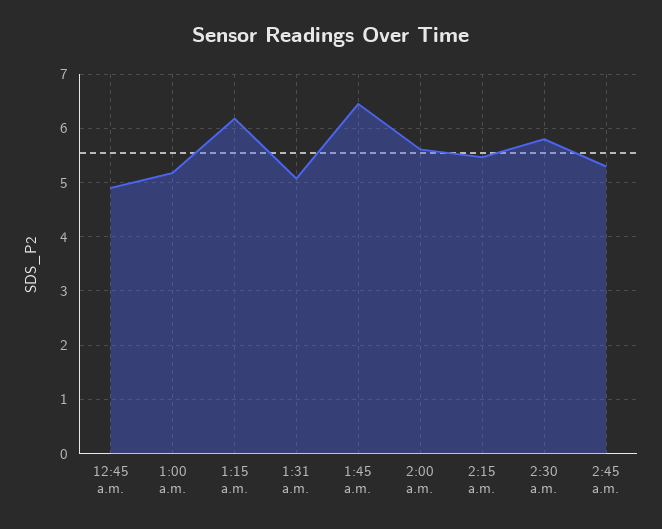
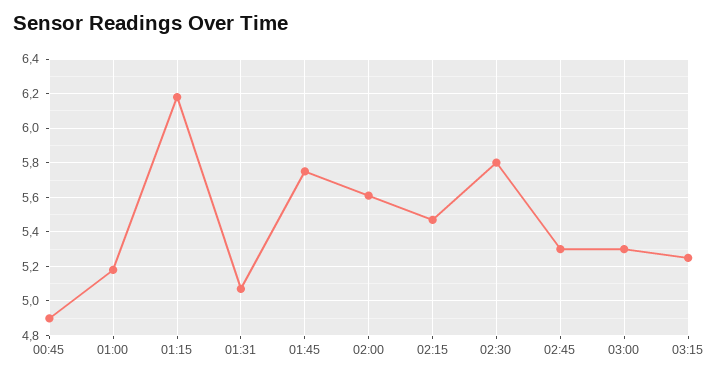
1:45 a.m.: 6.4 -> 5.75
03:00: none -> 5.3
03:15: none -> 5.25

